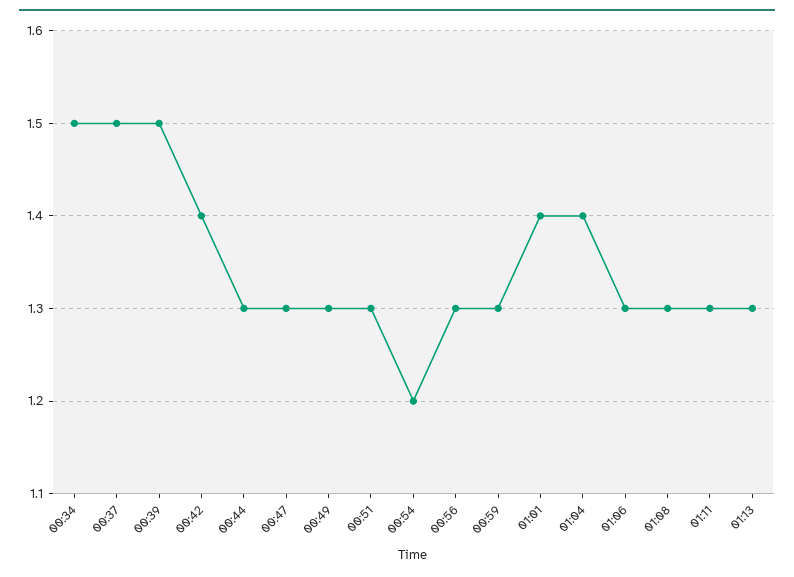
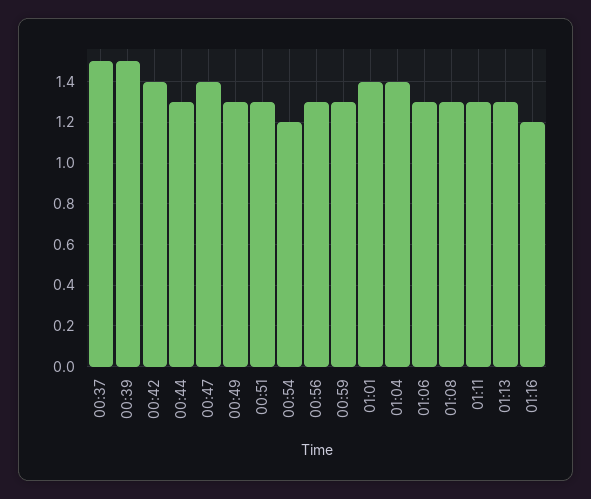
00:34: 1.5 -> none
00:47: 1.3 -> 1.4
01:16: none -> 1.2

